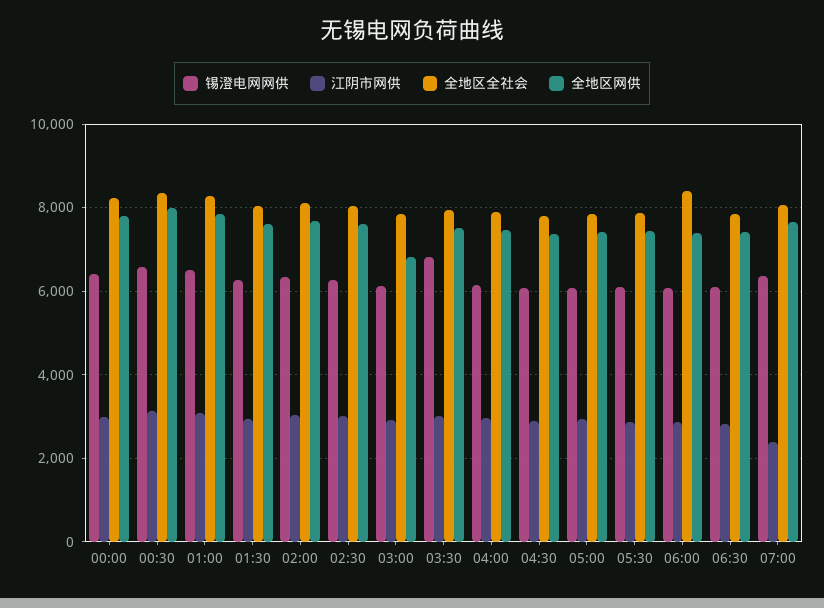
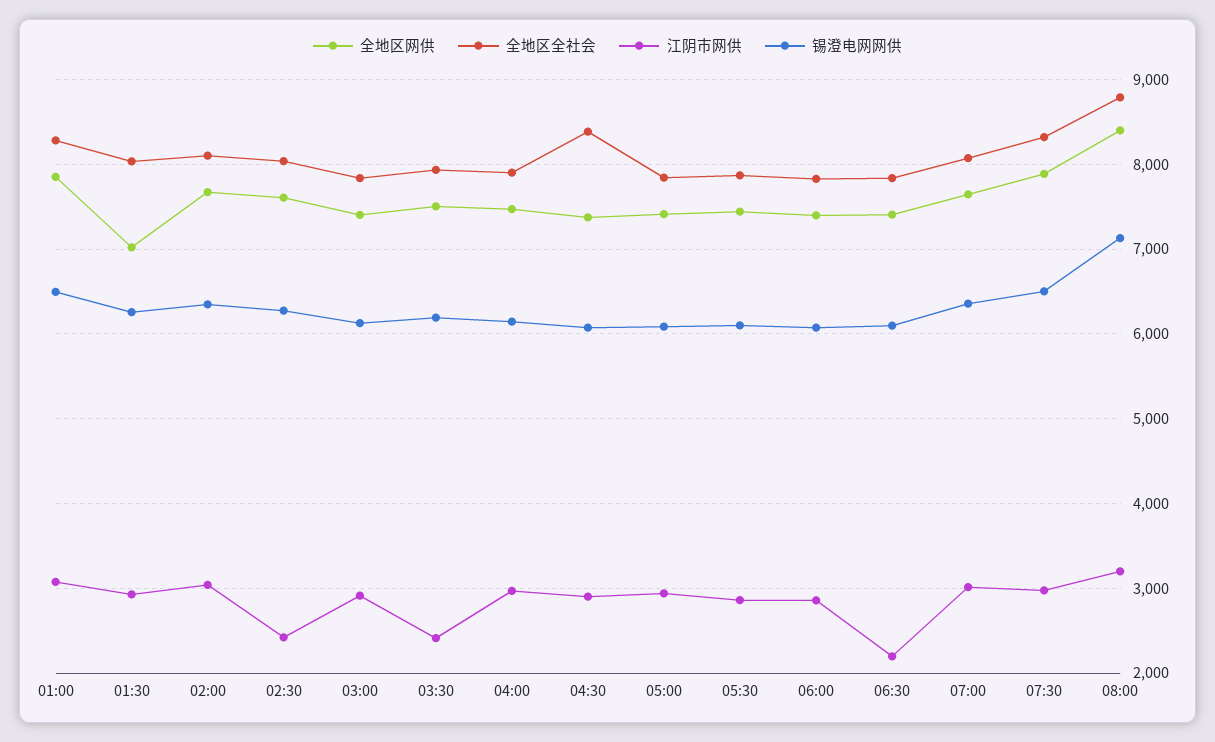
锡澄电网网供, 00:00: 6400 -> none
江阴市网供, 00:00: 3000 -> none
全地区全社会, 00:00: 8200 -> none
全地区网供, 00:00: 7800 -> none
锡澄电网网供, 00:30: 6600 -> none
江阴市网供, 00:30: 3200 -> none
全地区全社会, 00:30: 8400 -> none
全地区网供, 00:30: 8000 -> none
全地区网供, 01:30: 7600 -> 7000
江阴市网供, 02:30: 3000 -> 2400
全地区网供, 03:00: 6800 -> 7400
锡澄电网网供, 03:30: 6800 -> 6200
江阴市网供, 03:30: 3000 -> 2400
全地区全社会, 04:30: 7800 -> 8400
全地区全社会, 06:00: 8400 -> 7800
江阴市网供, 06:30: 2800 -> 2200
江阴市网供, 07:00: 2400 -> 3000
全地区网供, 07:30: none -> 7900
全地区全社会, 07:30: none -> 8300
江阴市网供, 07:30: none -> 3000
锡澄电网网供, 07:30: none -> 6500
全地区网供, 08:00: none -> 8400
全地区全社会, 08:00: none -> 8800
江阴市网供, 08:00: none -> 3200
锡澄电网网供, 08:00: none -> 7100

